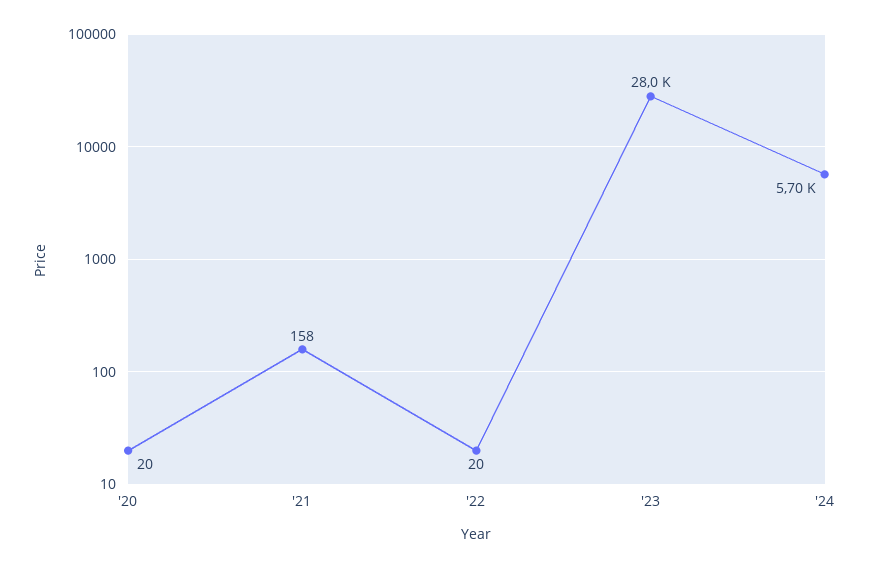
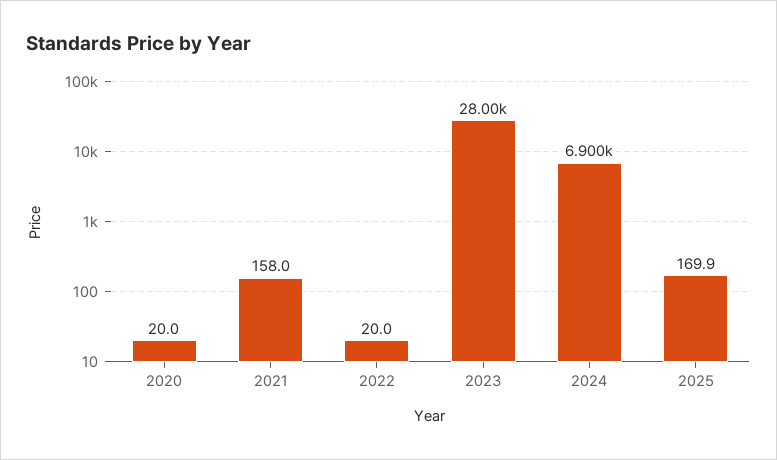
'24: 5700 -> 6900
2025: none -> 169.9

